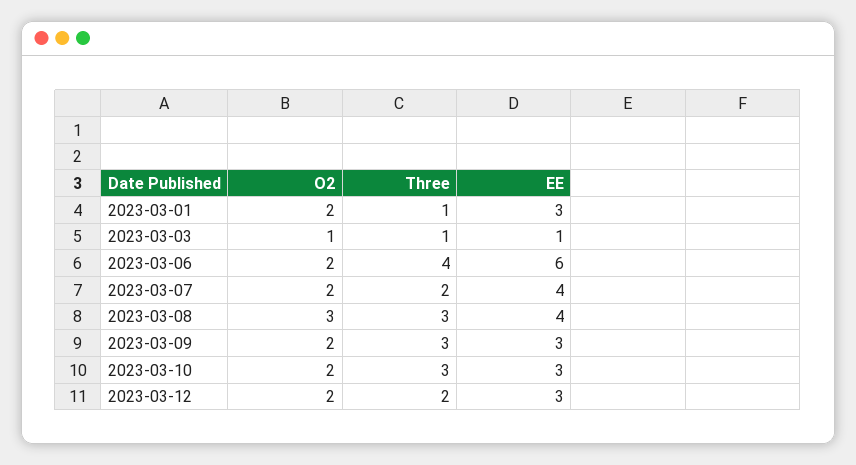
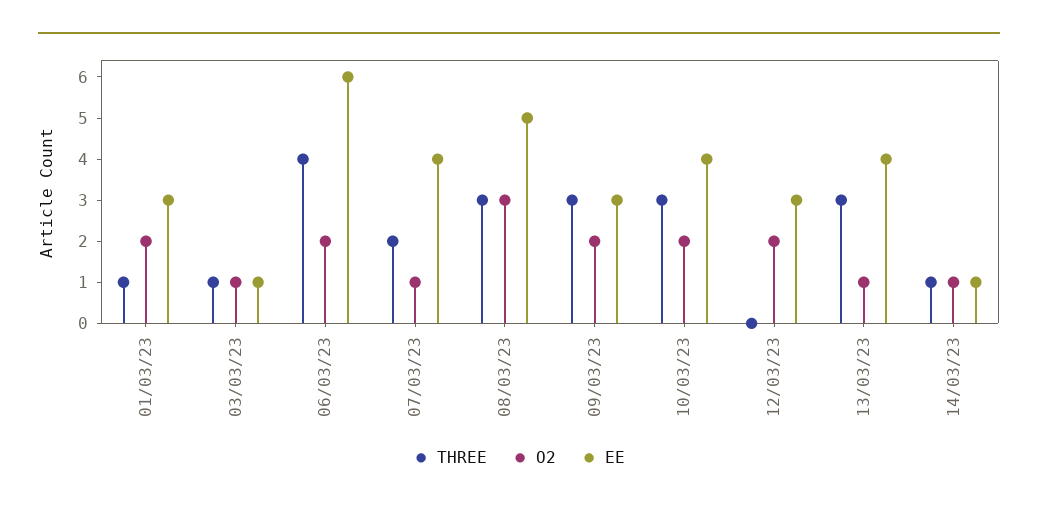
O2, 2023-03-07: 2 -> 1
EE, 2023-03-08: 4 -> 5
EE, 2023-03-10: 3 -> 4
Three, 2023-03-12: 2 -> 0
Three, 13/03/23: none -> 3
O2, 13/03/23: none -> 1
EE, 13/03/23: none -> 4
Three, 14/03/23: none -> 1
O2, 14/03/23: none -> 1
EE, 14/03/23: none -> 1

